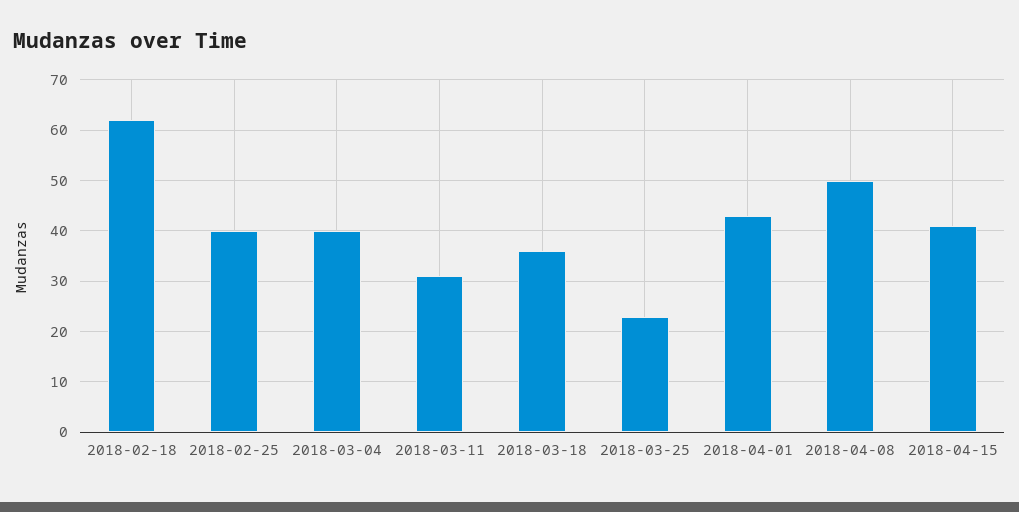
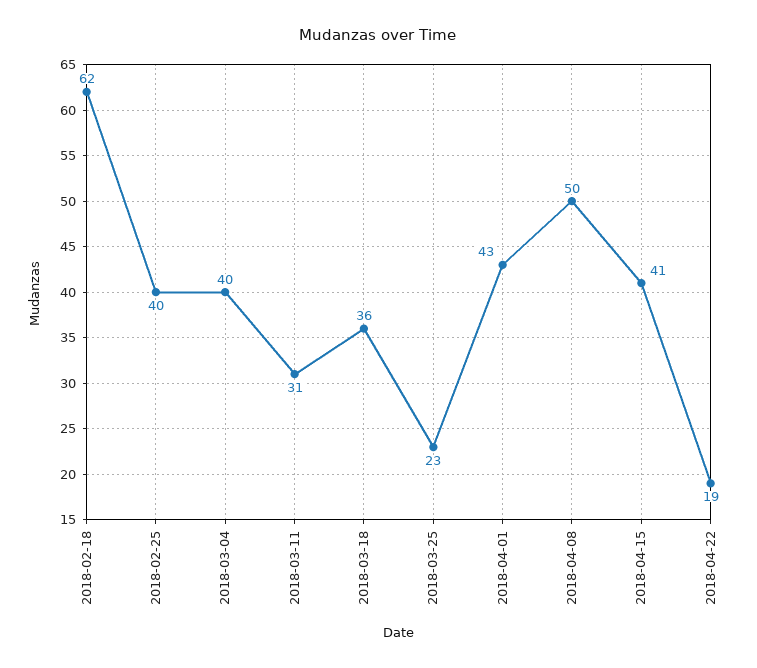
2018-04-22: none -> 19

